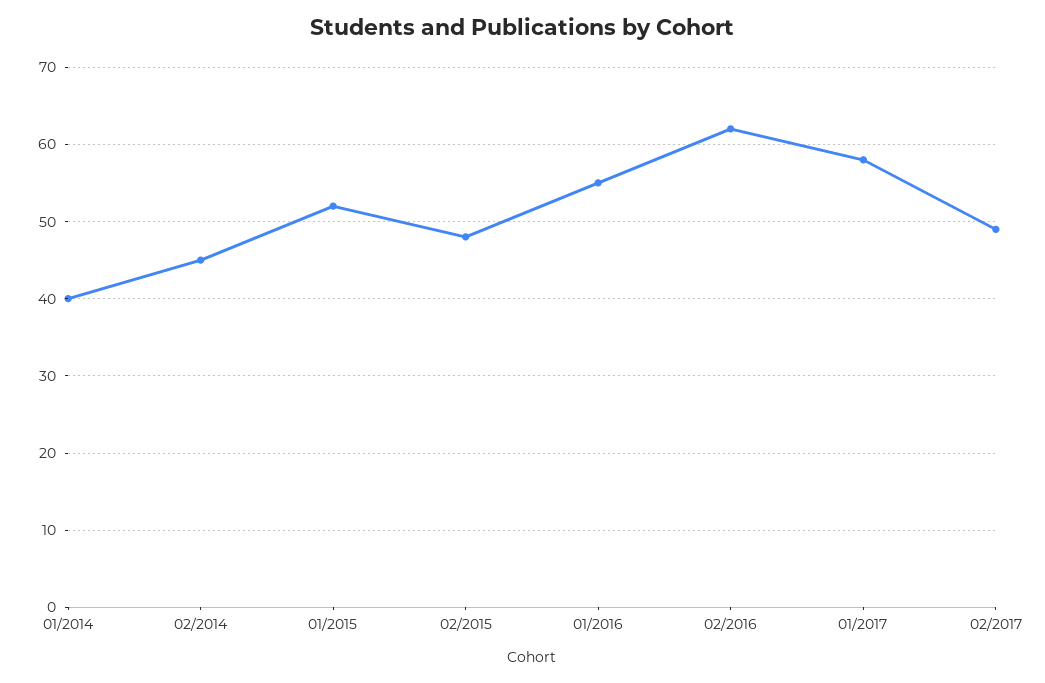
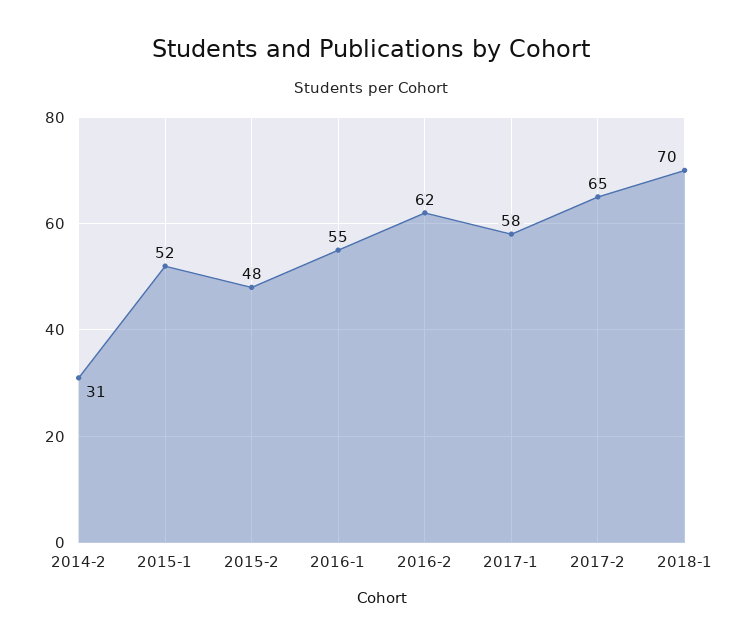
01/2014: 40 -> none
02/2014: 45 -> 31
02/2017: 49 -> 65
2018-1: none -> 70

